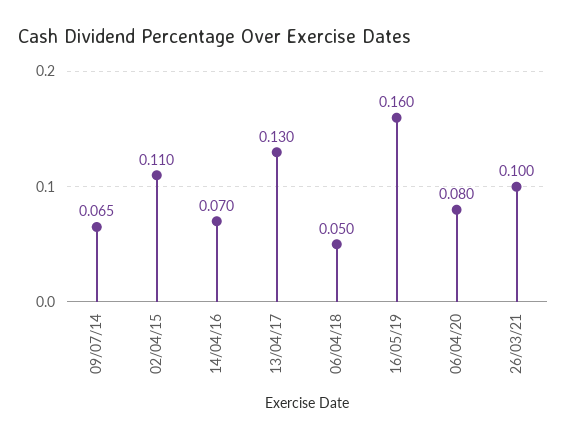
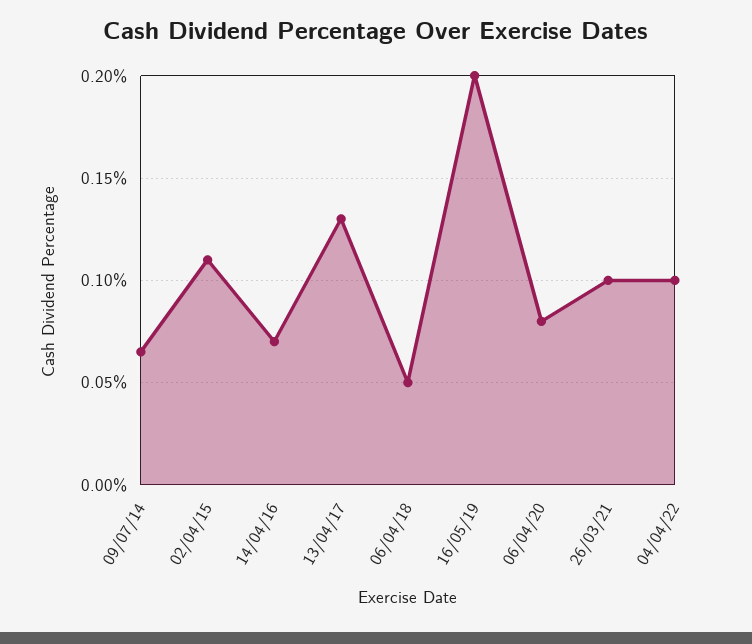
16/05/19: 0.16 -> 0.2
04/04/22: none -> 0.1

